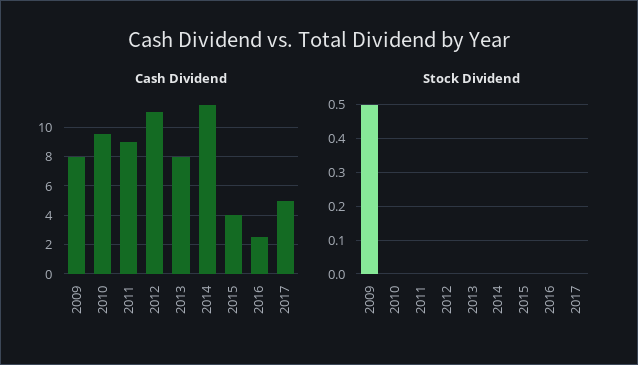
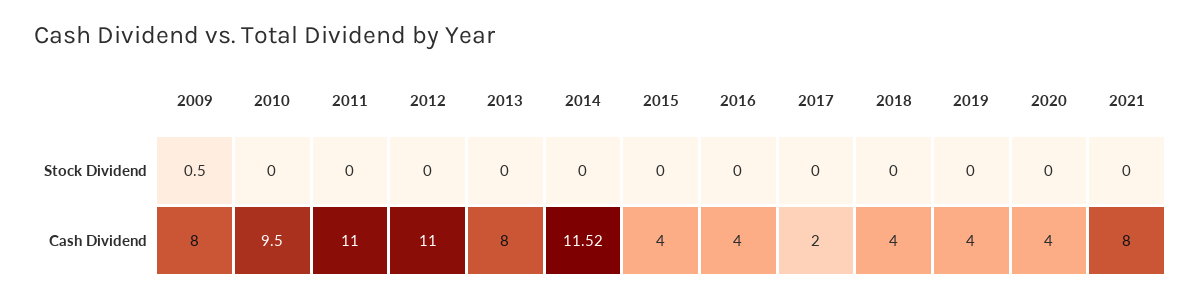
Cash Dividend, 2011: 9 -> 11
Cash Dividend, 2016: 2.5 -> 4
Cash Dividend, 2017: 5 -> 2
Stock Dividend, 2018: none -> 0
Stock Dividend, 2019: none -> 0
Stock Dividend, 2020: none -> 0
Stock Dividend, 2021: none -> 0
Cash Dividend, 2018: none -> 4
Cash Dividend, 2019: none -> 4
Cash Dividend, 2020: none -> 4
Cash Dividend, 2021: none -> 8

